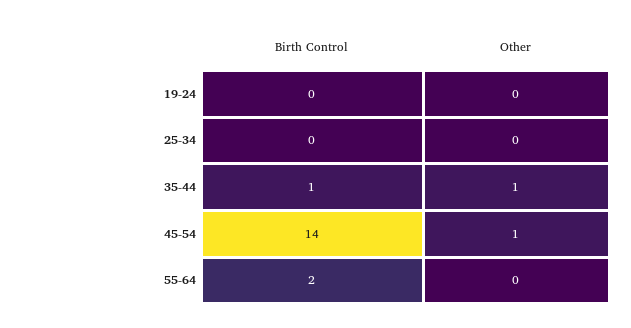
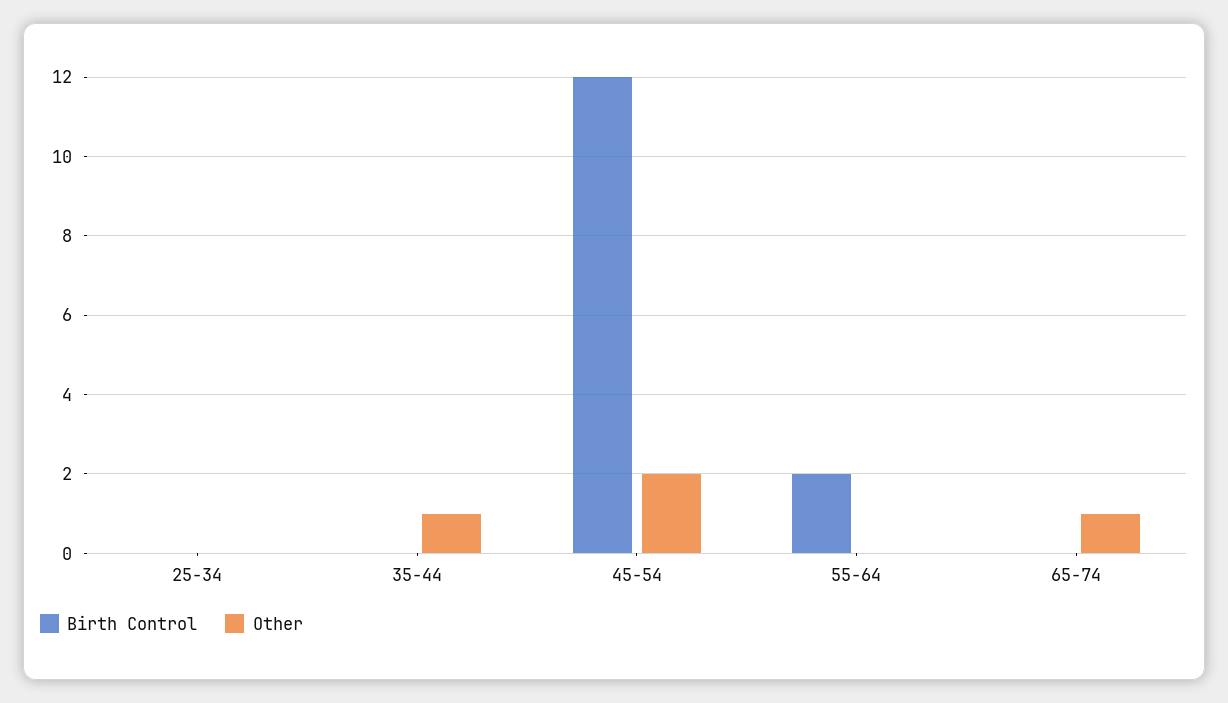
Birth Control, 19-24: 0 -> none
Other, 19-24: 0 -> none
Birth Control, 35-44: 1 -> 0
Birth Control, 45-54: 14 -> 12
Other, 45-54: 1 -> 2
Birth Control, 65-74: none -> 0
Other, 65-74: none -> 1

